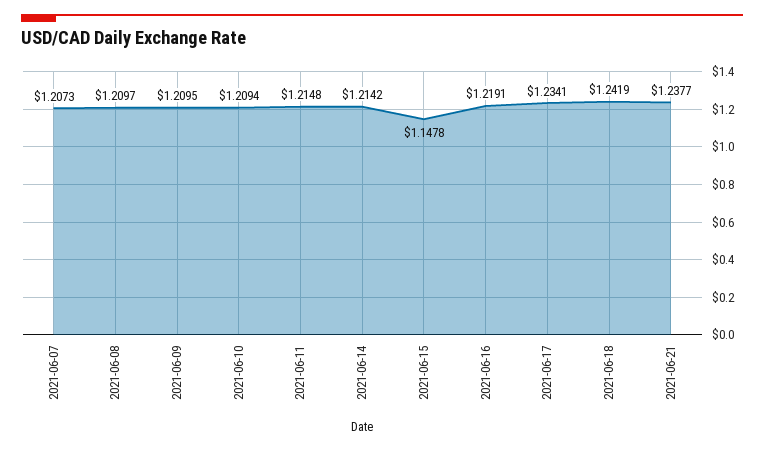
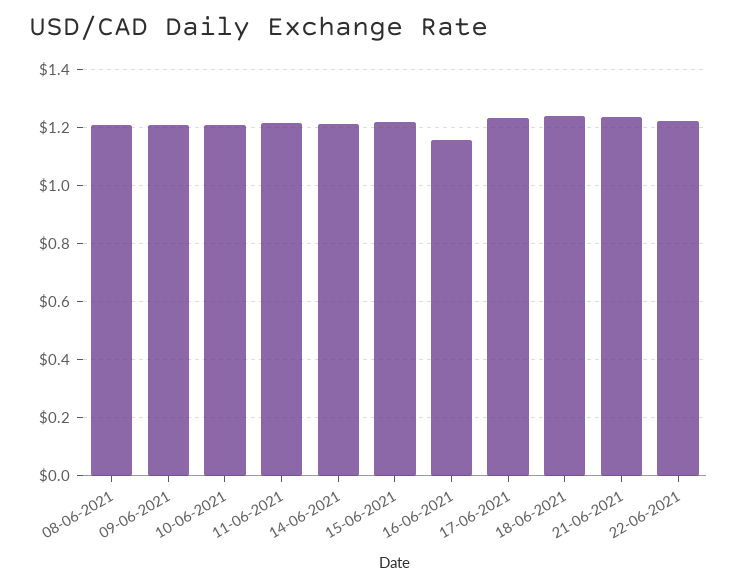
2021-06-07: 1.2073 -> none
2021-06-15: 1.1478 -> 1.225
2021-06-16: 1.2191 -> 1.15
22-06-2021: none -> 1.225

